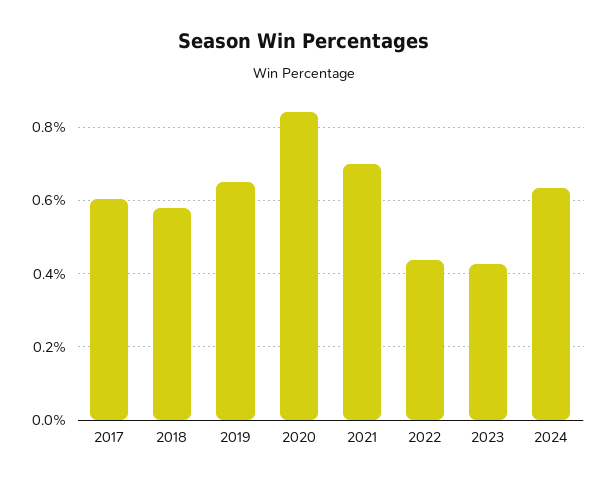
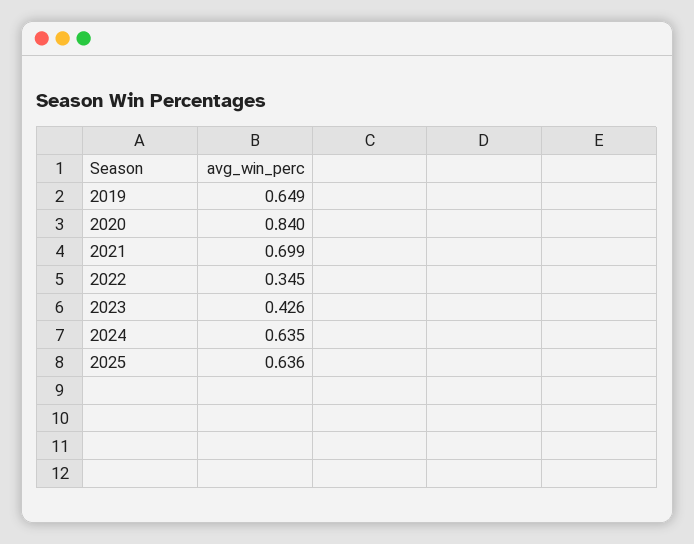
2017: 0.6 -> none
2018: 0.58 -> none
2022: 0.44 -> 0.345
2025: none -> 0.636

